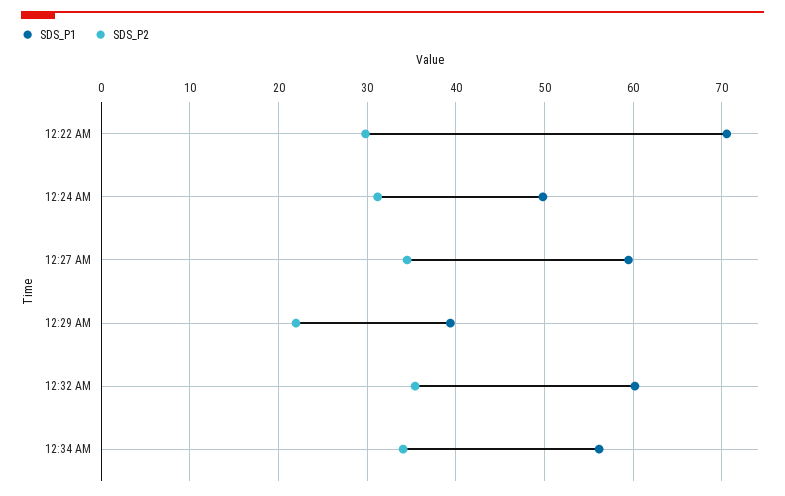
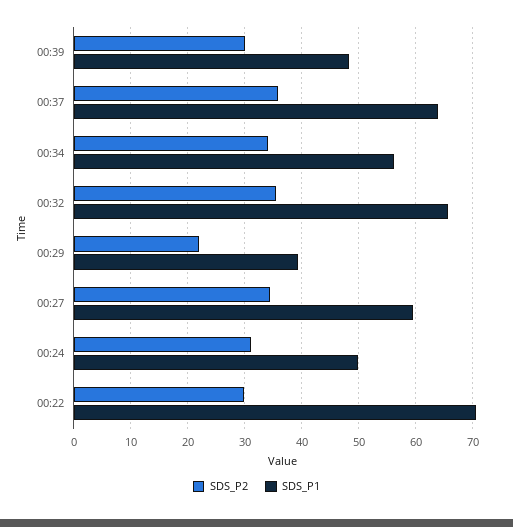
SDS_P1, 12:32 AM: 60 -> 66
SDS_P2, 00:39: none -> 30
SDS_P1, 00:39: none -> 48
SDS_P2, 00:37: none -> 36
SDS_P1, 00:37: none -> 64

